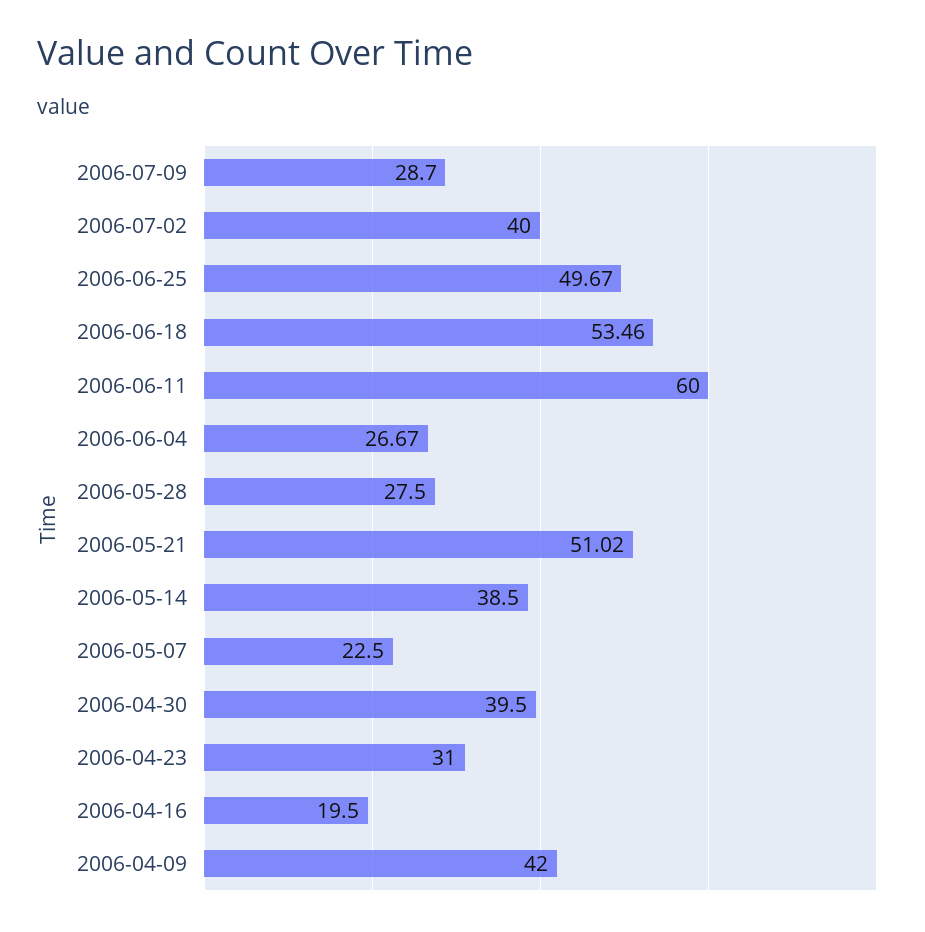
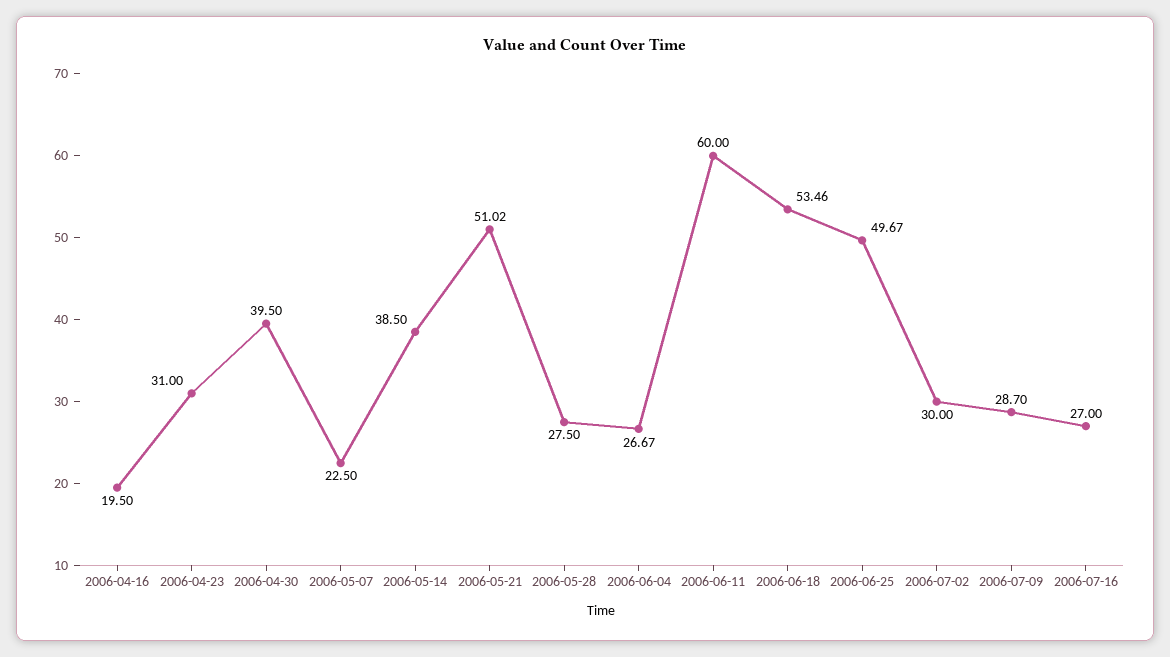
2006-07-02: 40 -> 30
2006-04-09: 42 -> none
2006-07-16: none -> 27

